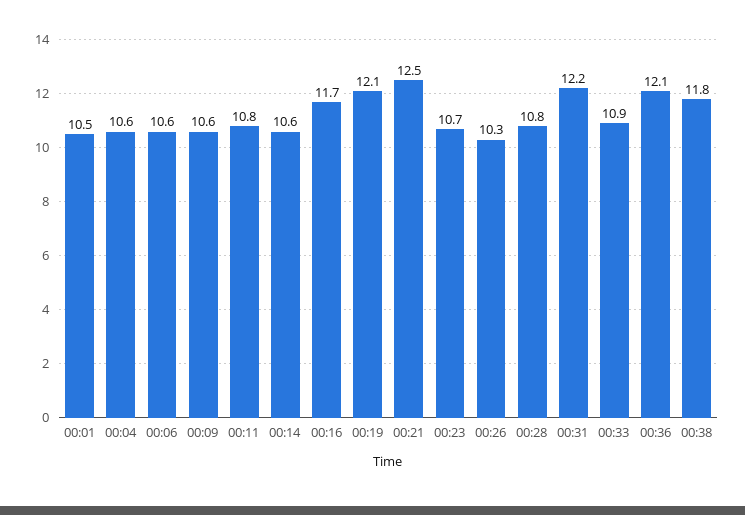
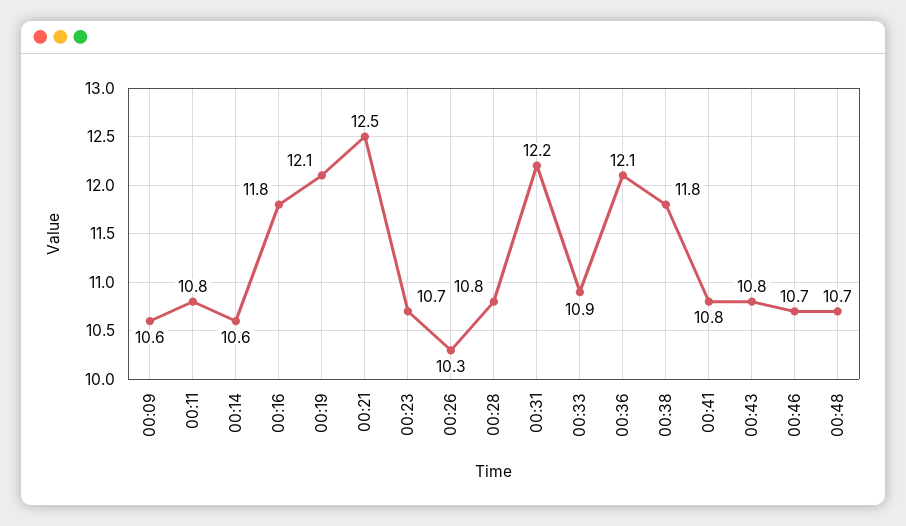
00:01: 10.5 -> none
00:04: 10.6 -> none
00:06: 10.6 -> none
00:16: 11.7 -> 11.8
00:41: none -> 10.8
00:43: none -> 10.8
00:46: none -> 10.7
00:48: none -> 10.7

